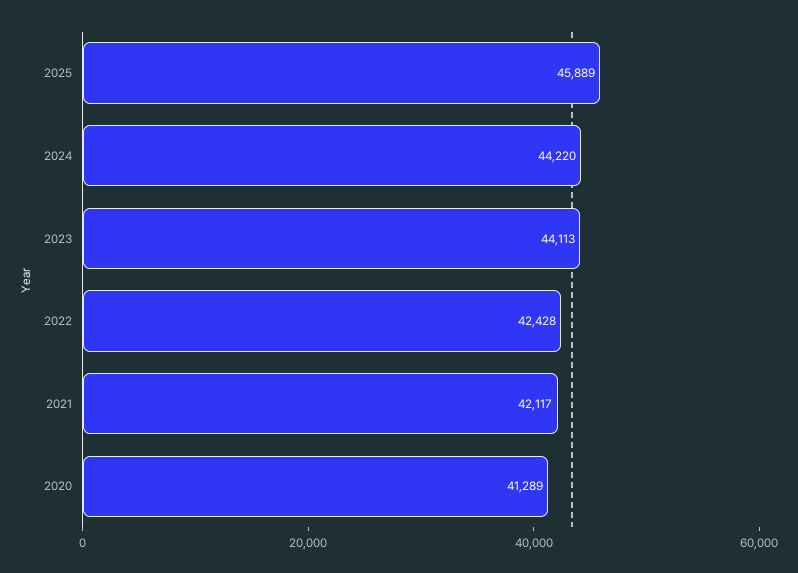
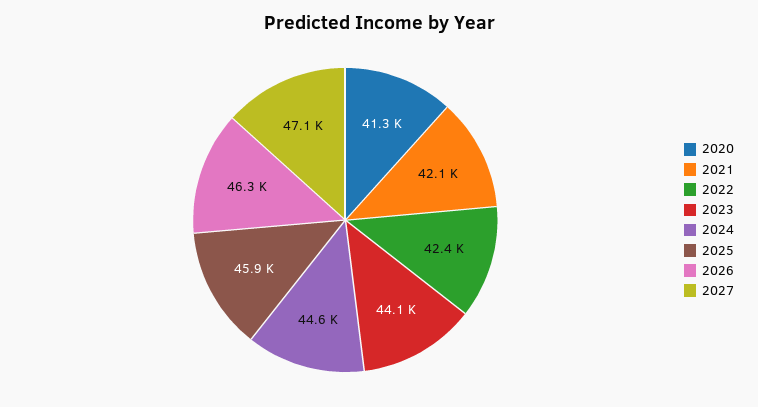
2024: 44220 -> 44600
2026: none -> 46300
2027: none -> 47100

